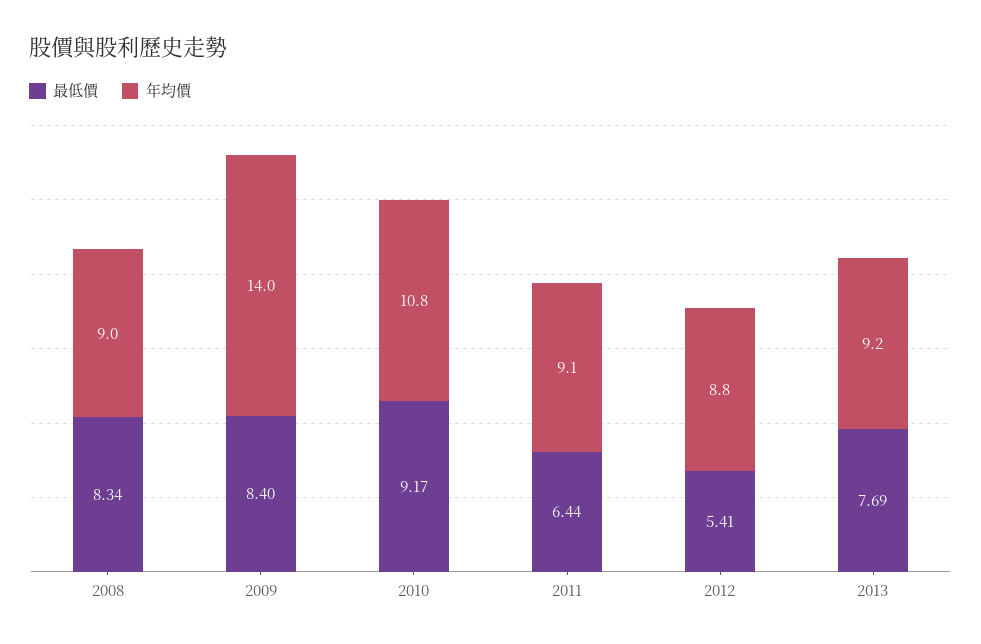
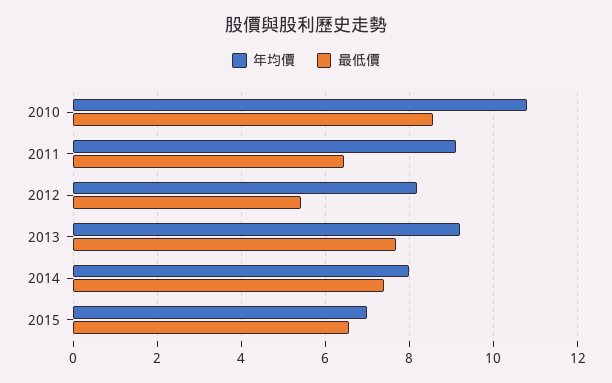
最低價, 2008: 8.34 -> none
年均價, 2008: 9 -> none
最低價, 2009: 8.4 -> none
年均價, 2009: 14 -> none
最低價, 2010: 9.17 -> 8.6
年均價, 2012: 8.8 -> 8.2
年均價, 2014: none -> 8
最低價, 2014: none -> 7.4
年均價, 2015: none -> 7
最低價, 2015: none -> 6.6

